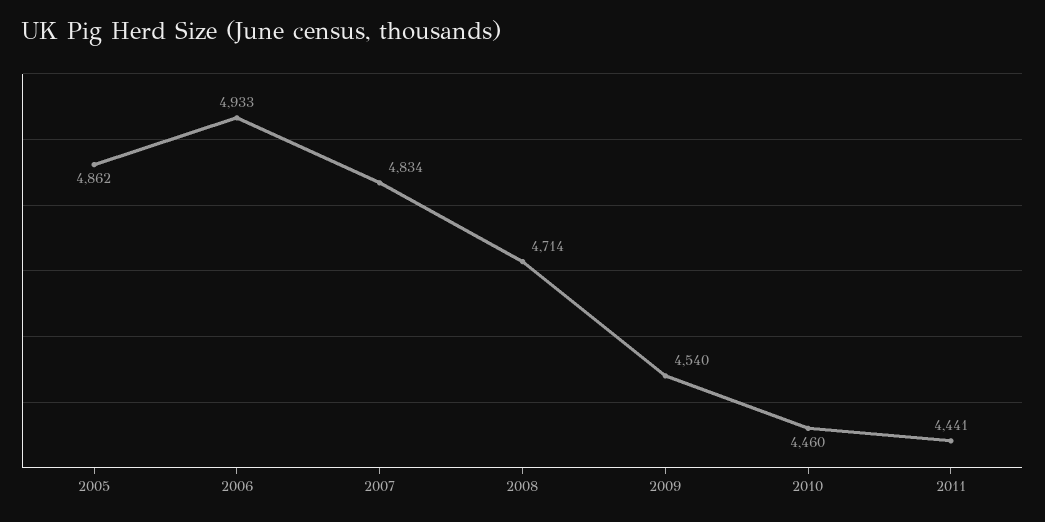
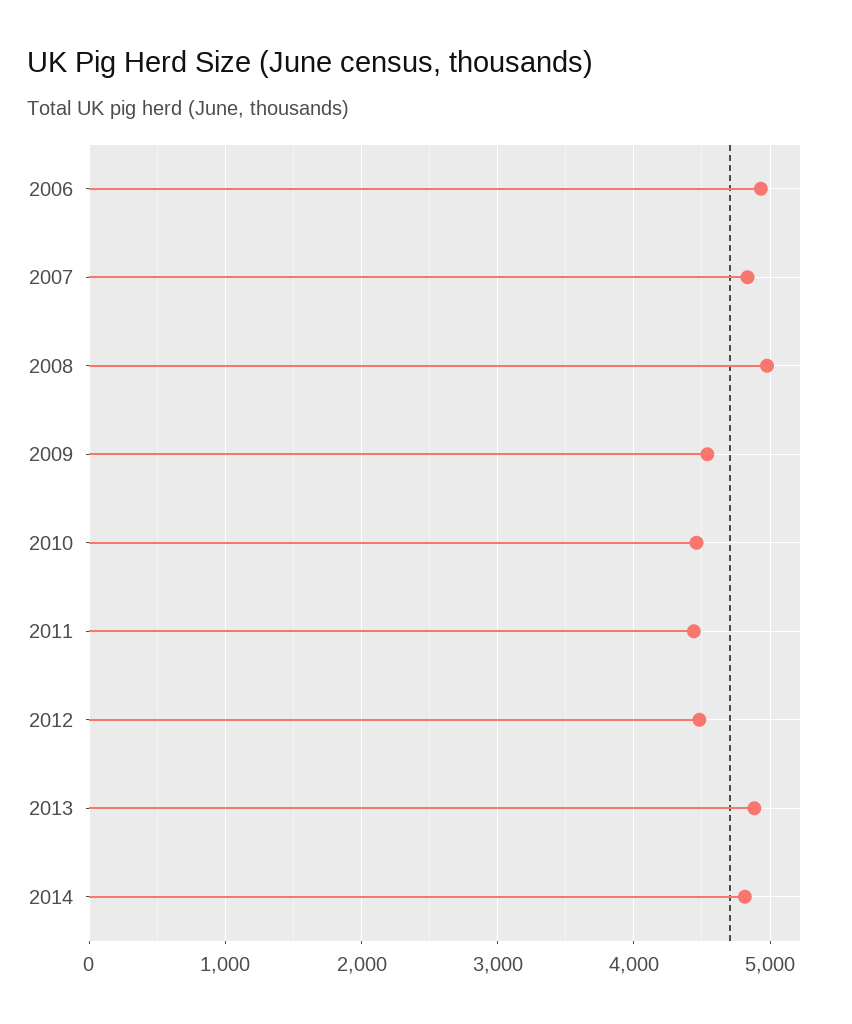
2005: 4862 -> none
2008: 4714 -> 5000
2012: none -> 4500
2013: none -> 4900
2014: none -> 4800

